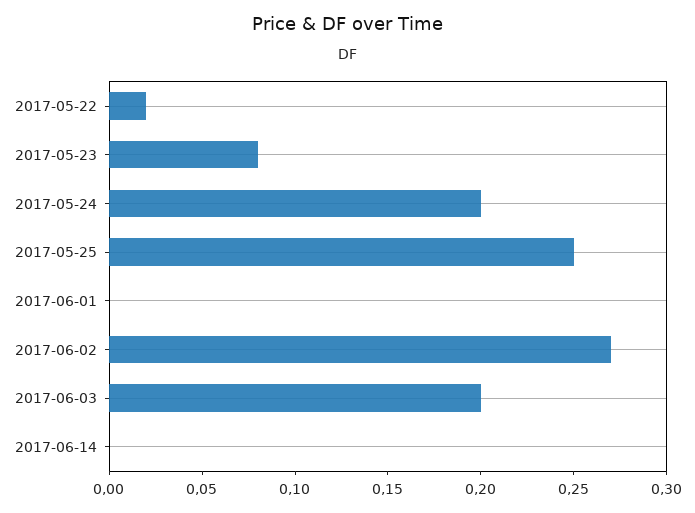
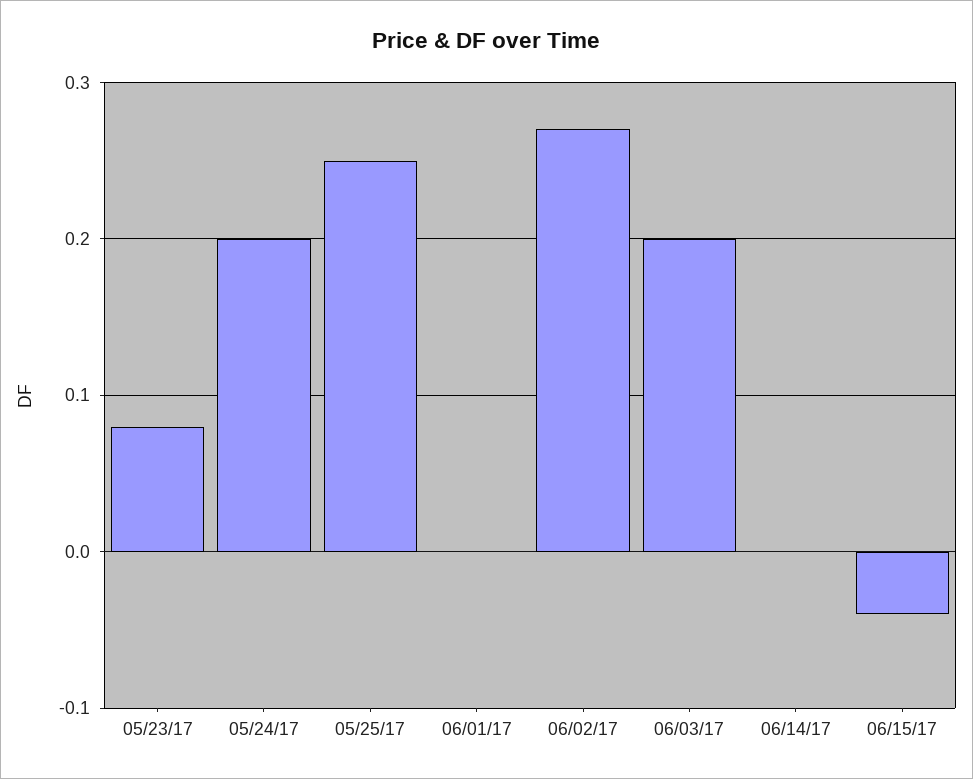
2017-05-22: 0.02 -> none
06/15/17: none -> -0.04

